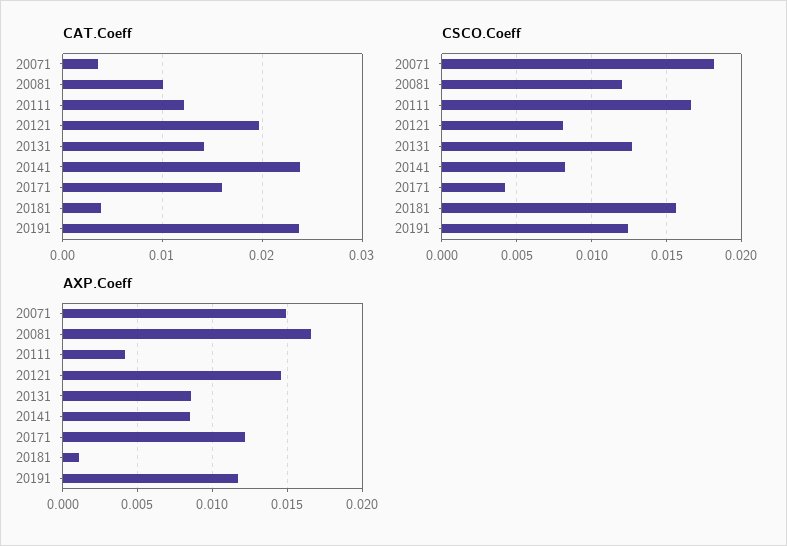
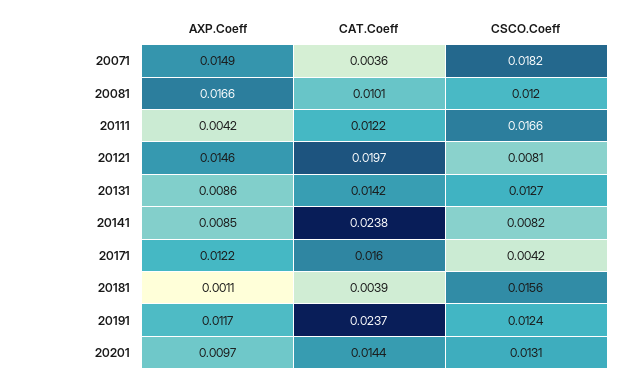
AXP.Coeff, 20201: none -> 0.0097
CAT.Coeff, 20201: none -> 0.0144
CSCO.Coeff, 20201: none -> 0.0131

